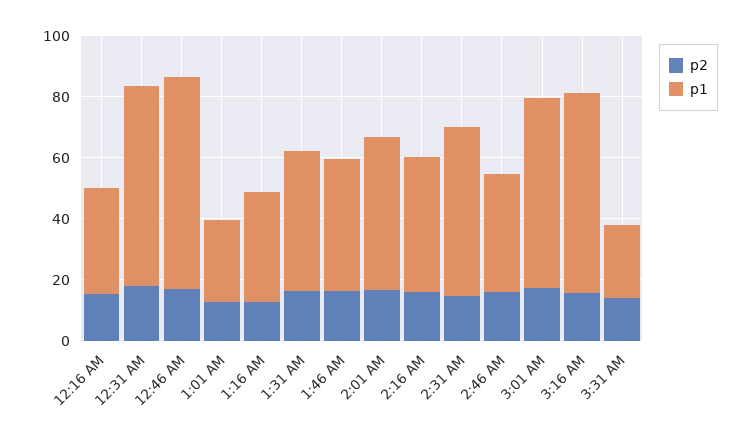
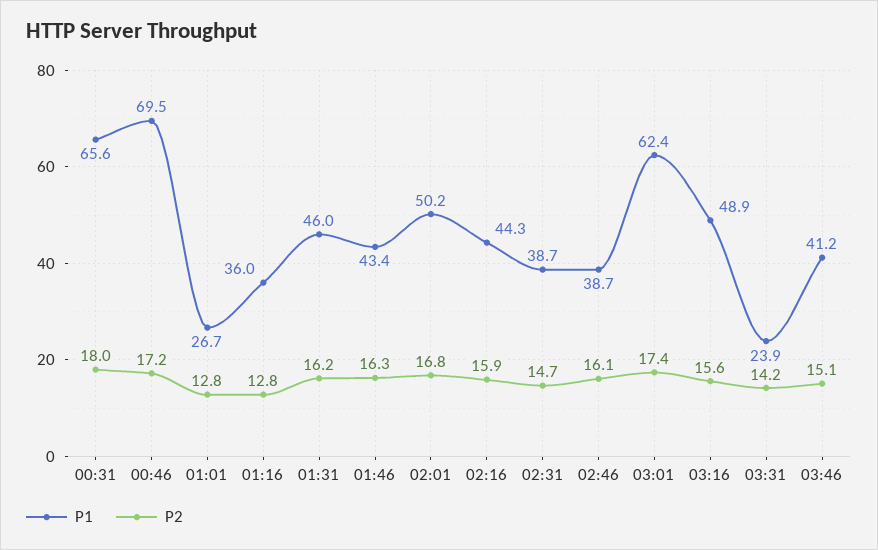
p2, 12:16 AM: 15 -> none
p1, 12:16 AM: 35 -> none
p1, 2:31 AM: 55 -> 38.7
p1, 3:16 AM: 65 -> 48.9
p1, 03:46: none -> 41.2
p2, 03:46: none -> 15.1

